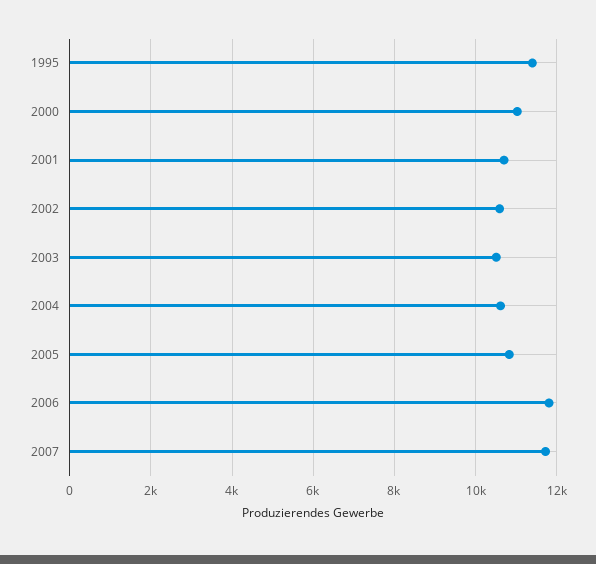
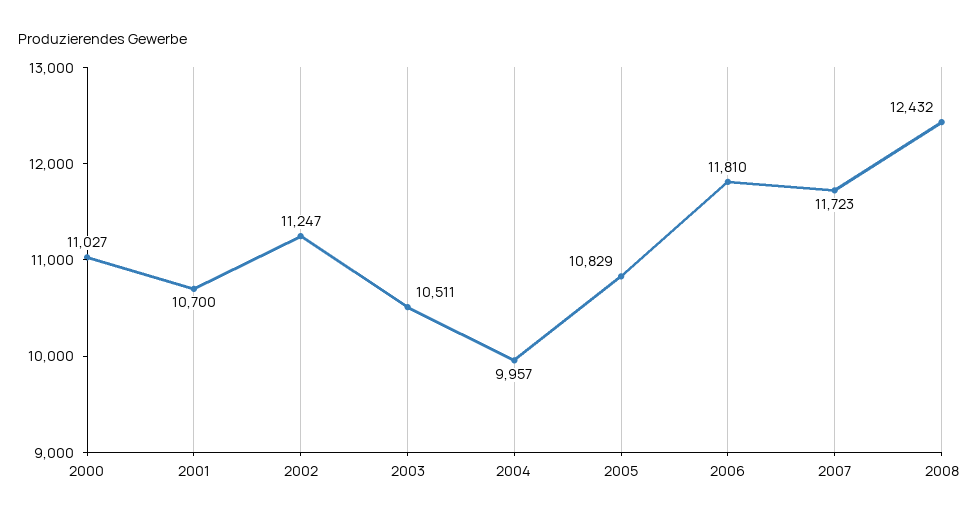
1995: 11400 -> none
2002: 10600 -> 11247
2004: 10600 -> 9957
2008: none -> 12432

